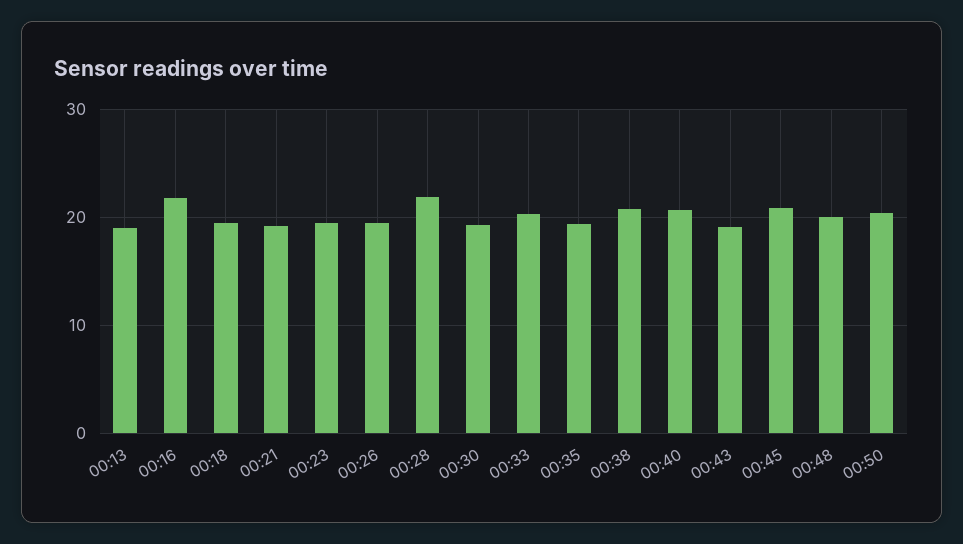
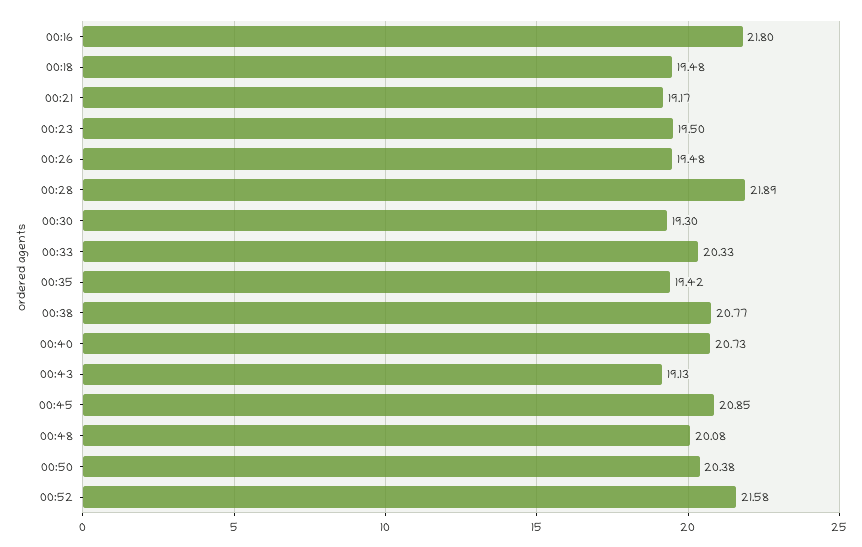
00:13: 19 -> none
00:52: none -> 21.58

